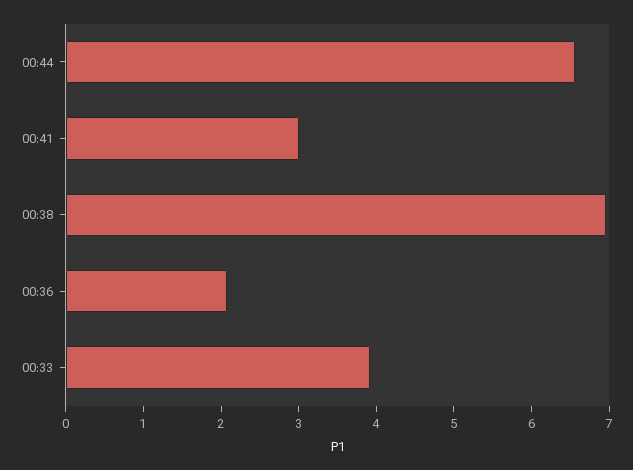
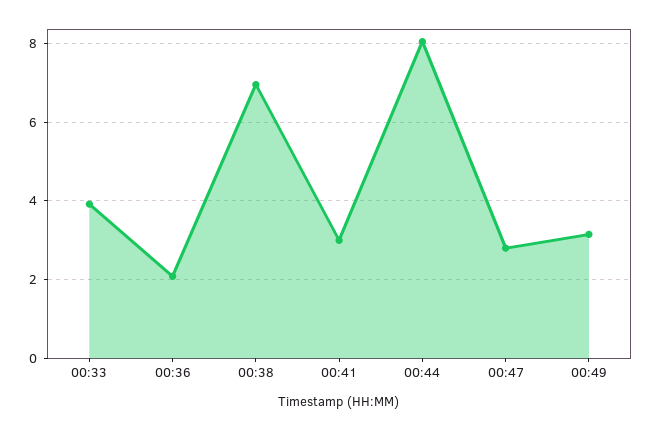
00:44: 6.6 -> 8
00:47: none -> 2.8
00:49: none -> 3.2

